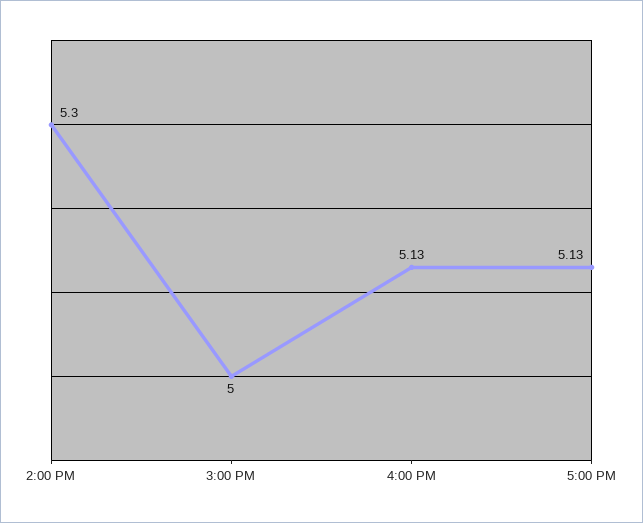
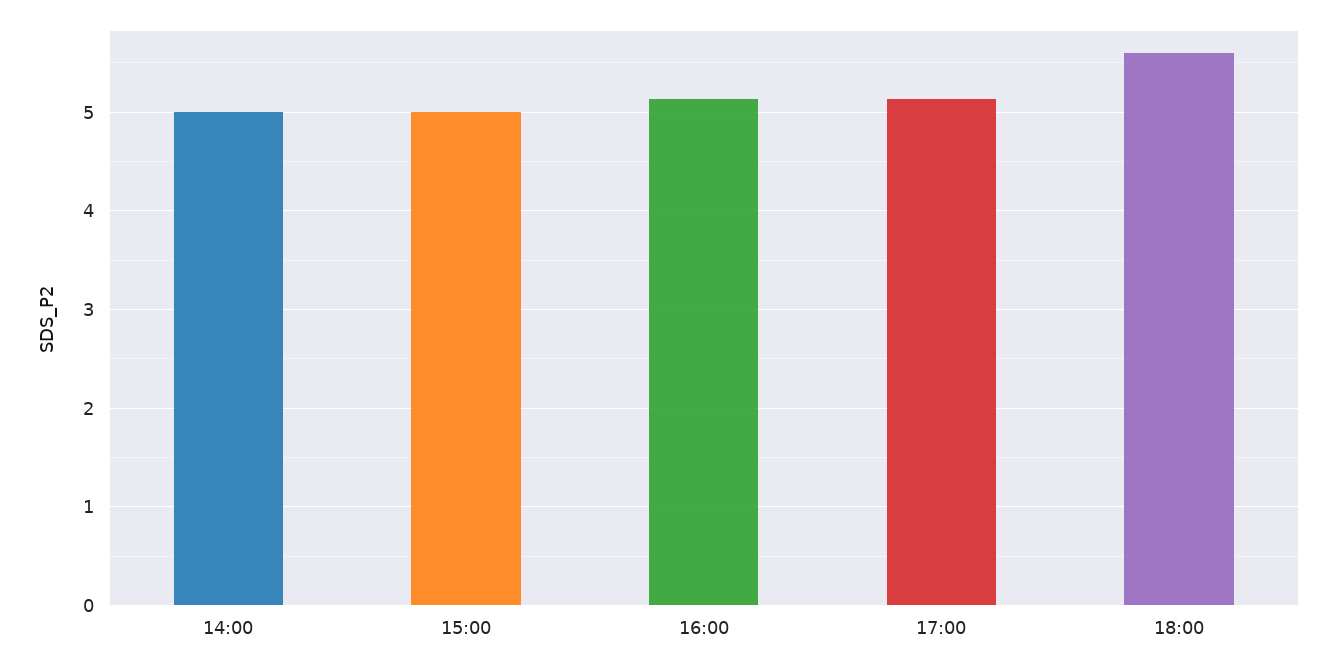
2:00 PM: 5.3 -> 5
18:00: none -> 5.6

